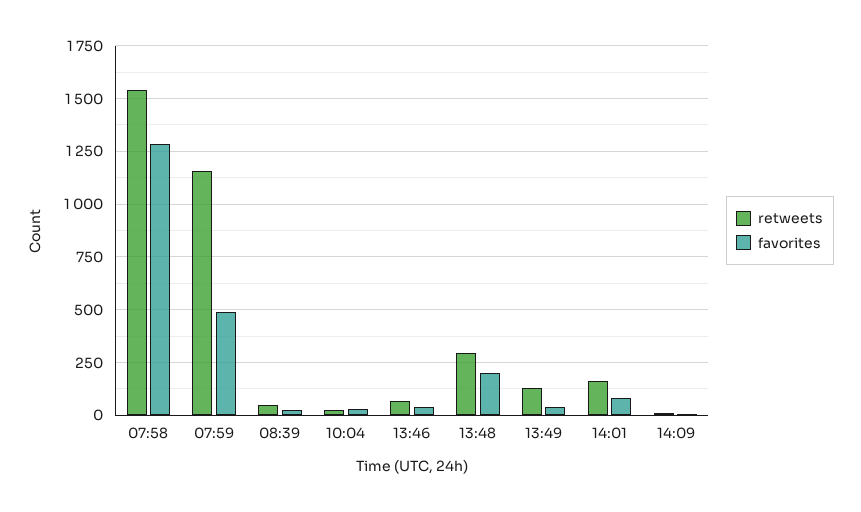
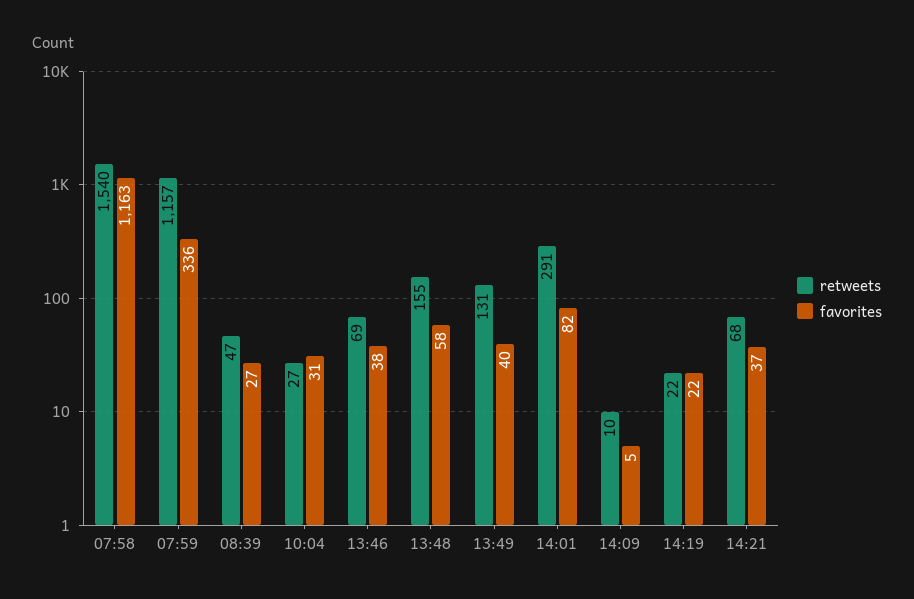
favorites, 07:58: 1300 -> 1163
favorites, 07:59: 500 -> 336
retweets, 13:48: 300 -> 155
favorites, 13:48: 200 -> 58
retweets, 14:01: 150 -> 291
retweets, 14:19: none -> 22
favorites, 14:19: none -> 22
retweets, 14:21: none -> 68
favorites, 14:21: none -> 37

